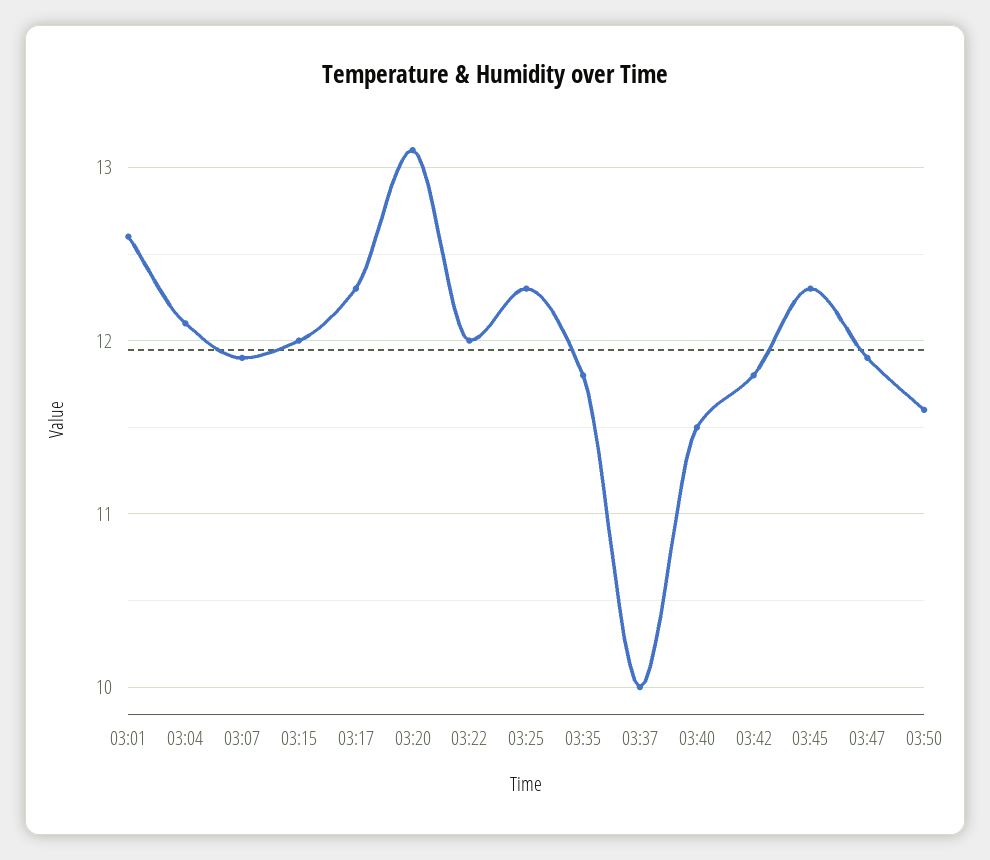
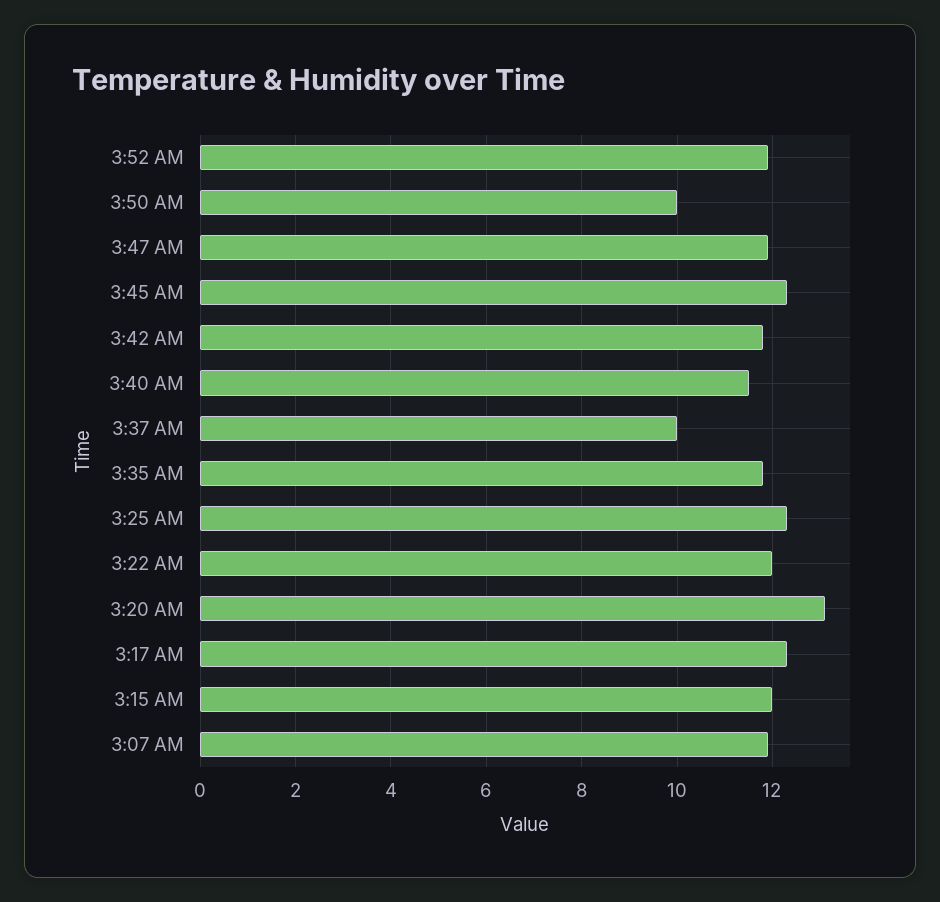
03:01: 12.6 -> none
03:04: 12.1 -> none
03:50: 11.6 -> 10
3:52 AM: none -> 12

